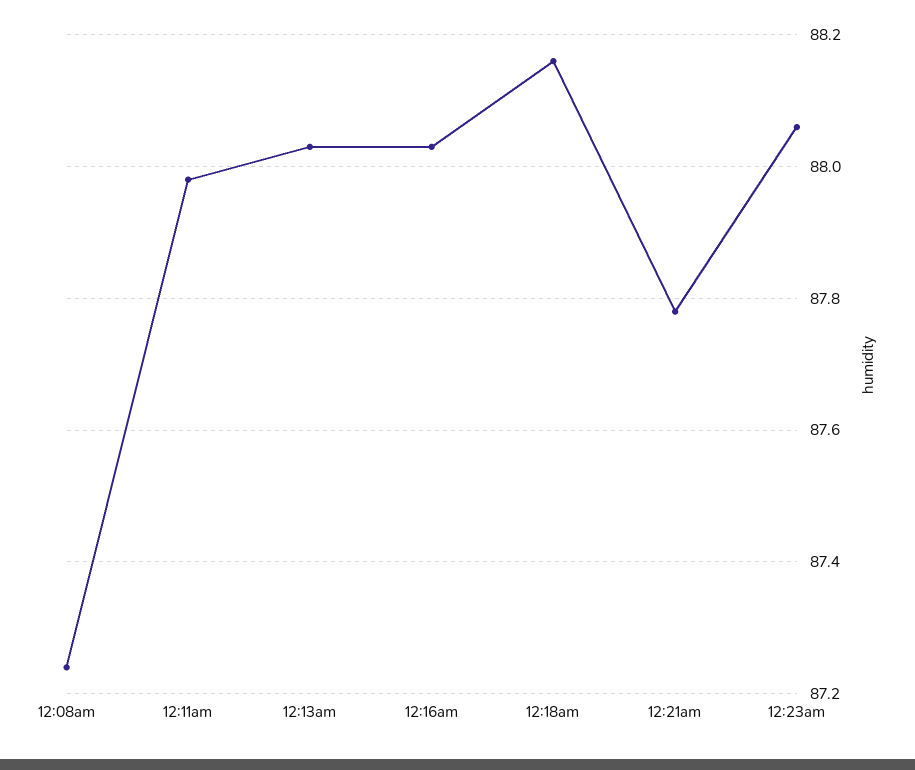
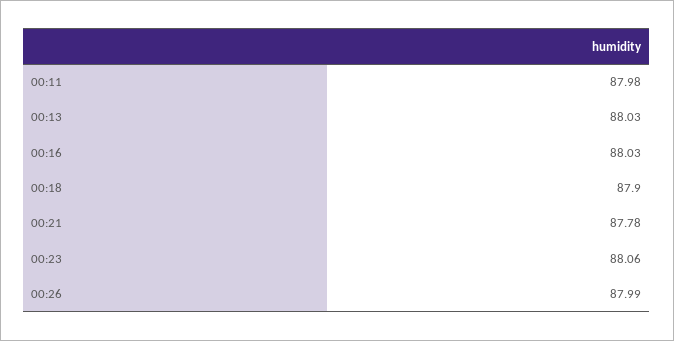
12:08am: 87.25 -> none
12:18am: 88.15 -> 87.9
00:26: none -> 87.99

